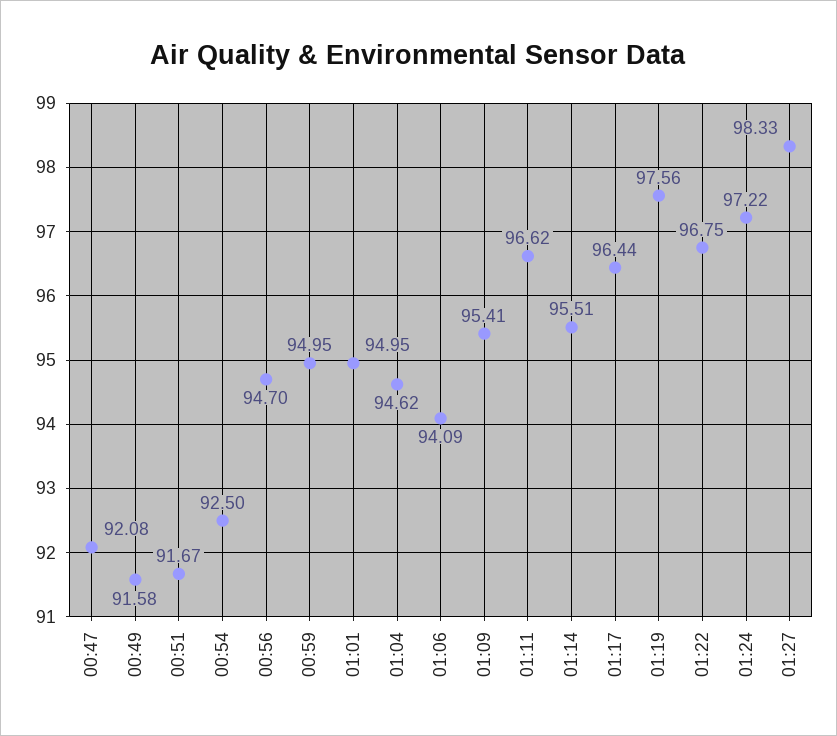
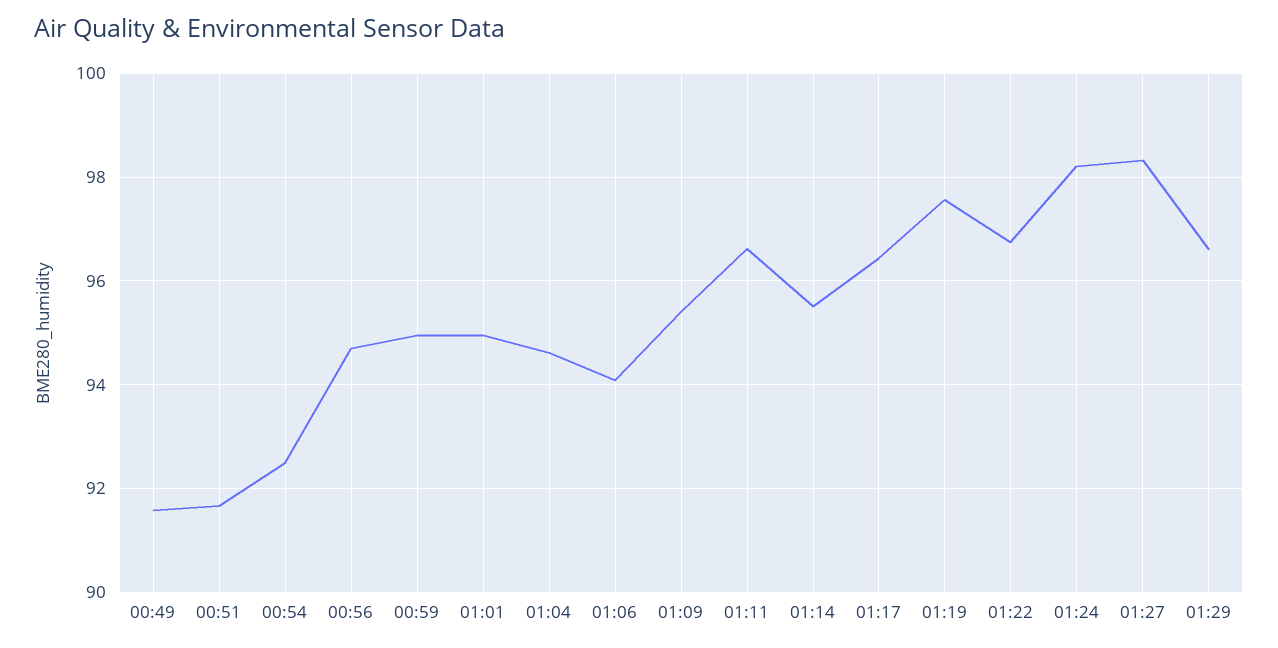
00:47: 92.08 -> none
01:24: 97.22 -> 98.2
01:29: none -> 96.6

